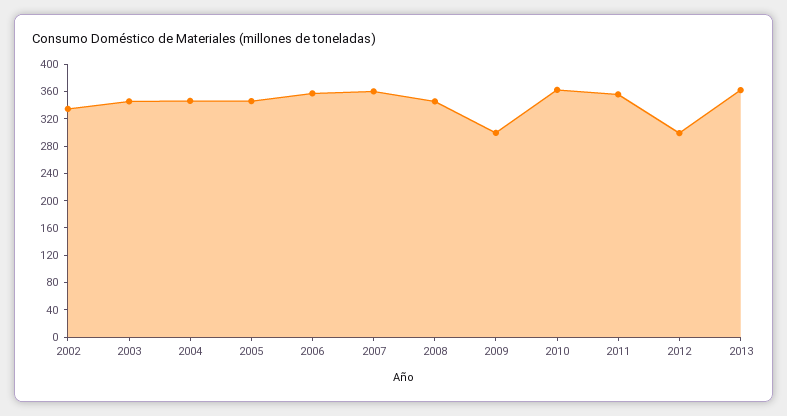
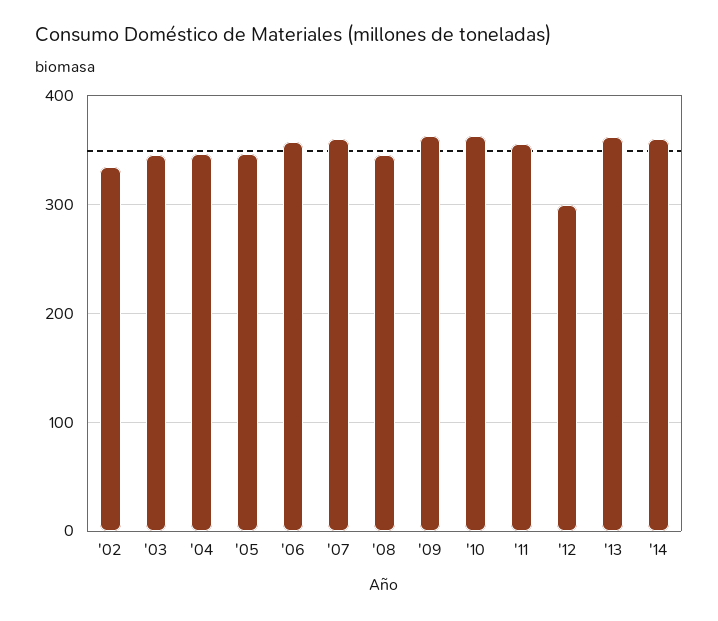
2009: 300 -> 360
'14: none -> 360

